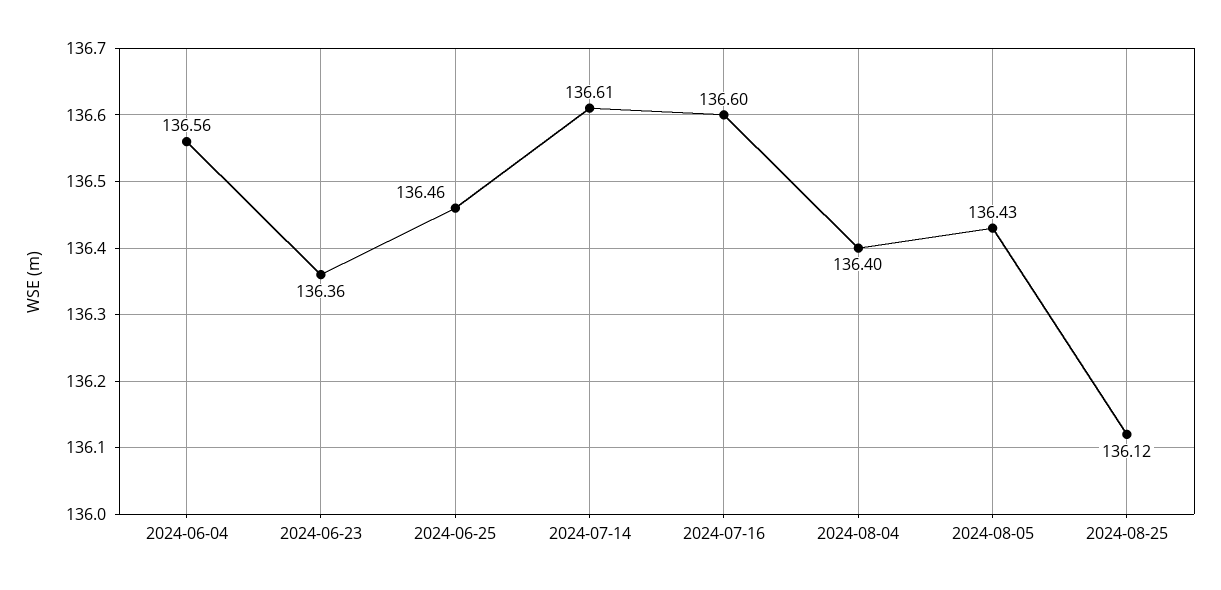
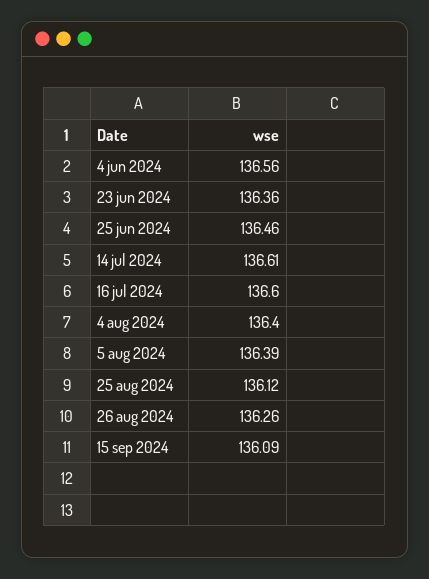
2024-08-05: 136.43 -> 136.39
26 aug 2024: none -> 136.26
15 sep 2024: none -> 136.09

